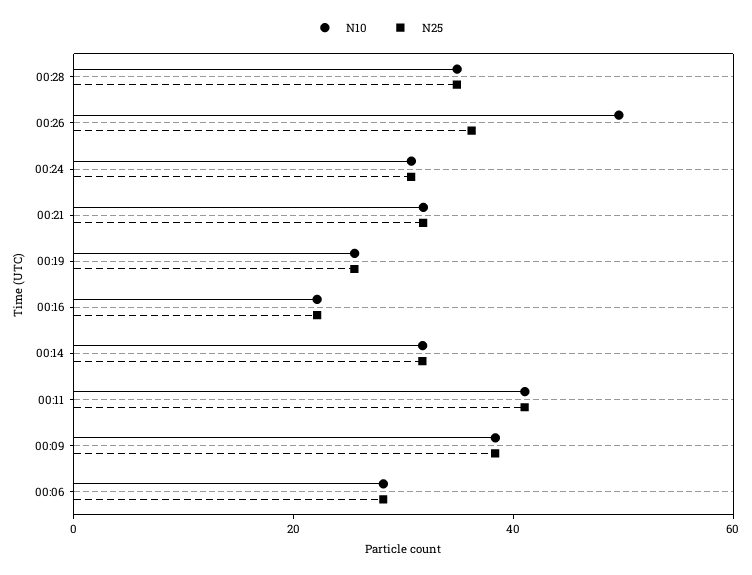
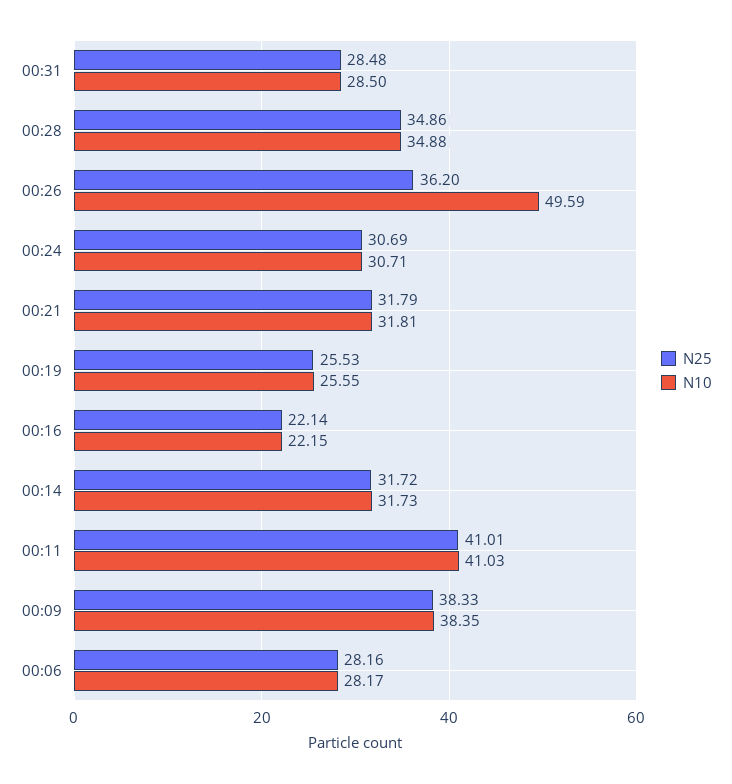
N25, 00:31: none -> 28.48
N10, 00:31: none -> 28.5

